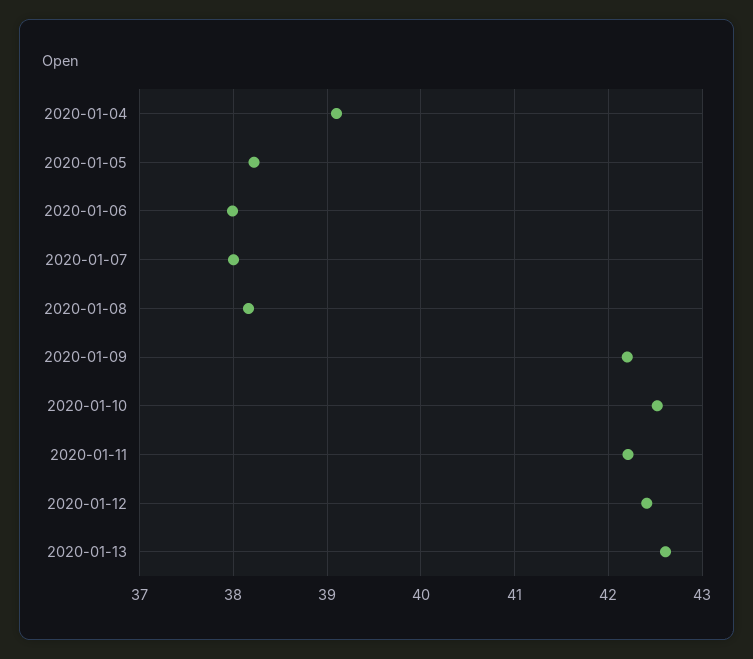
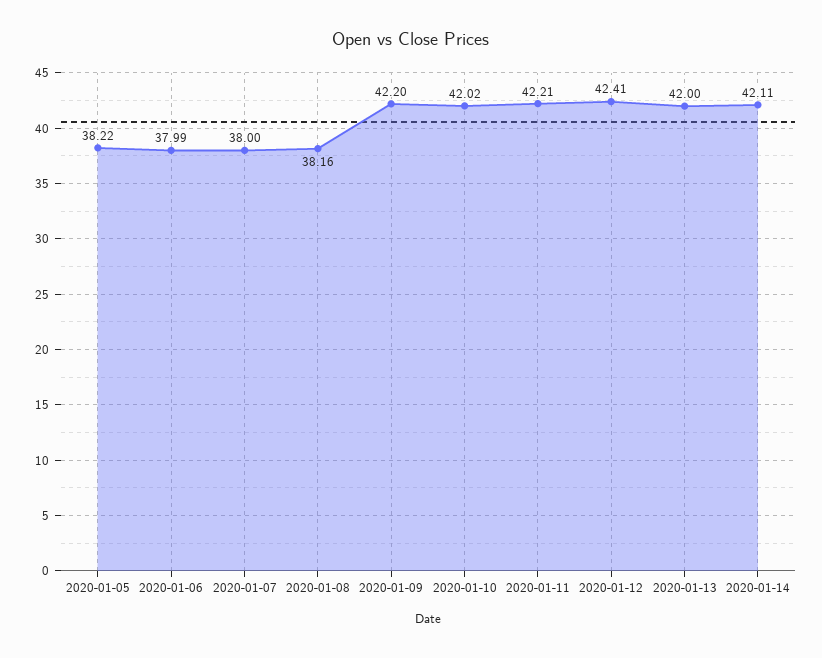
2020-01-04: 39.1 -> none
2020-01-10: 42.5 -> 42.02
2020-01-13: 42.6 -> 42
2020-01-14: none -> 42.11

